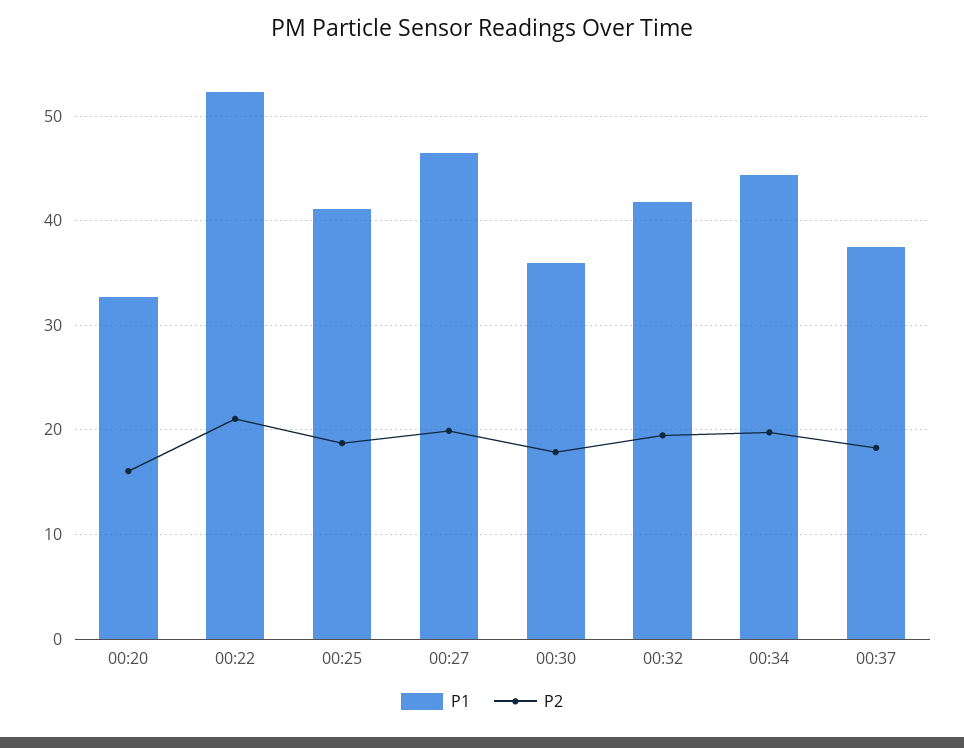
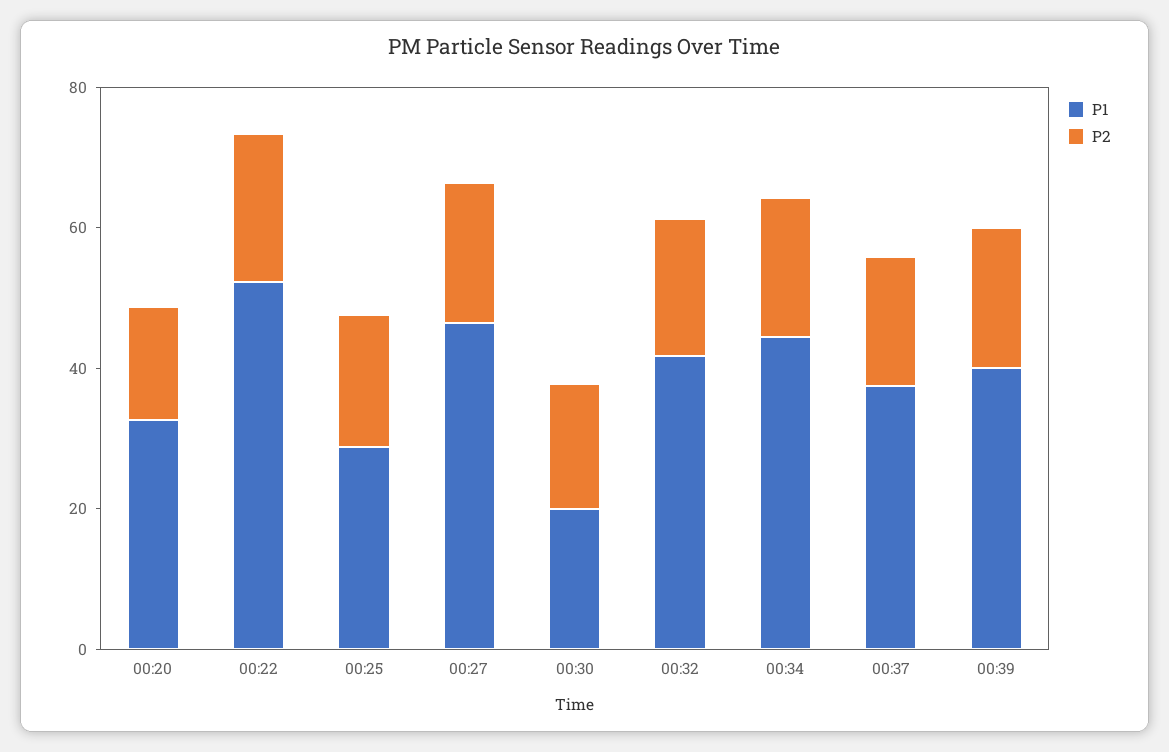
P1, 00:25: 41 -> 30
P1, 00:30: 36 -> 20
P1, 00:39: none -> 40
P2, 00:39: none -> 20

